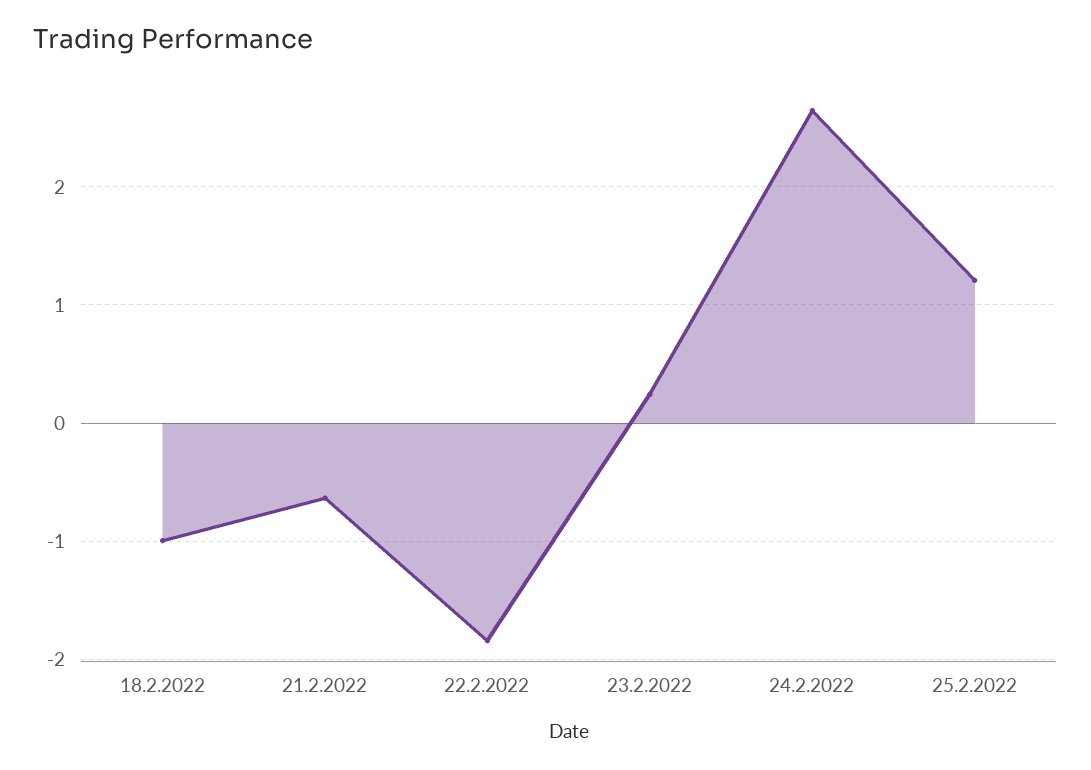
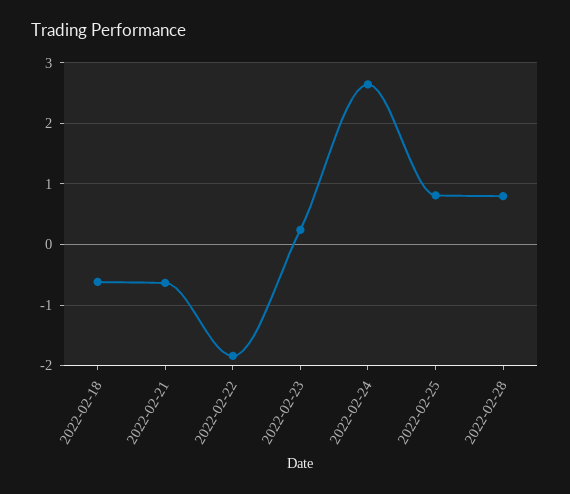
18.2.2022: -1 -> -0.6
25.2.2022: 1.2 -> 0.8
2022-02-28: none -> 0.8

